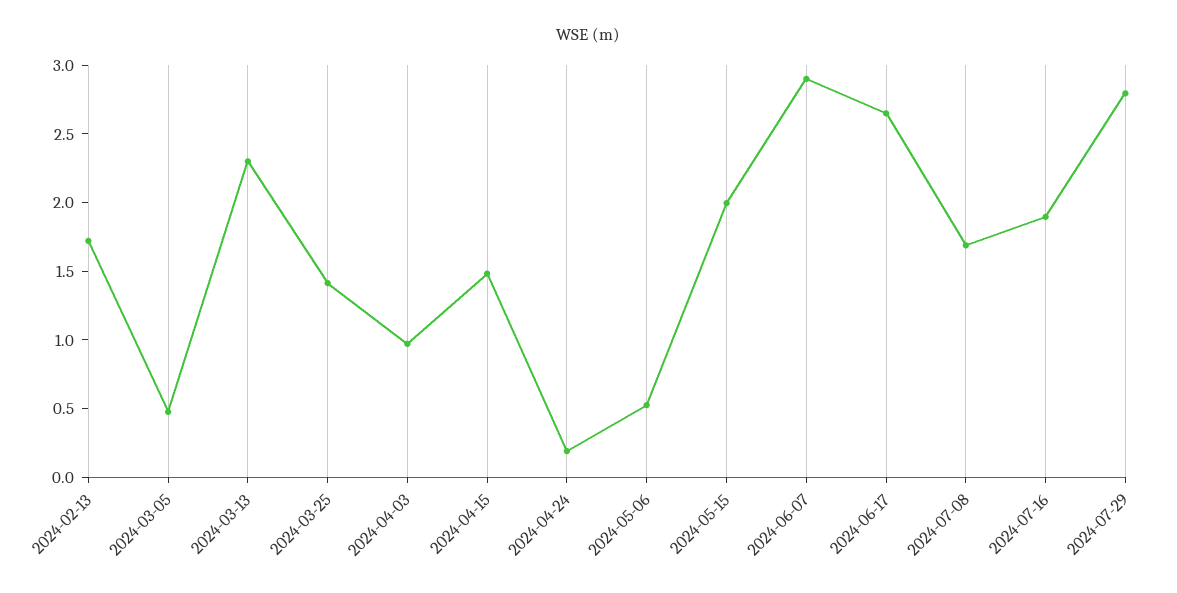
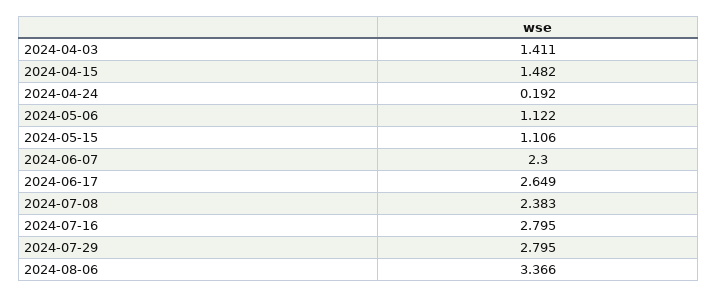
2024-02-13: 1.7 -> none
2024-03-05: 0.5 -> none
2024-03-13: 2.3 -> none
2024-03-25: 1.4 -> none
2024-04-03: 1 -> 1.411
2024-05-06: 0.5 -> 1.122
2024-05-15: 2 -> 1.106
2024-06-07: 2.9 -> 2.3
2024-07-08: 1.7 -> 2.383
2024-07-16: 1.9 -> 2.795
2024-08-06: none -> 3.366

